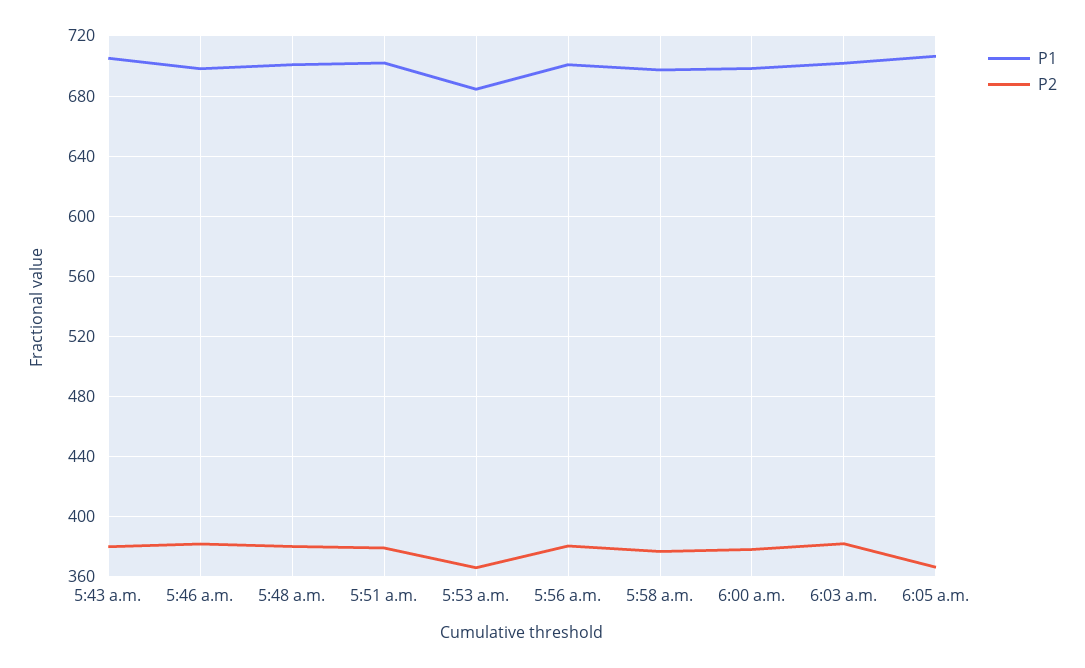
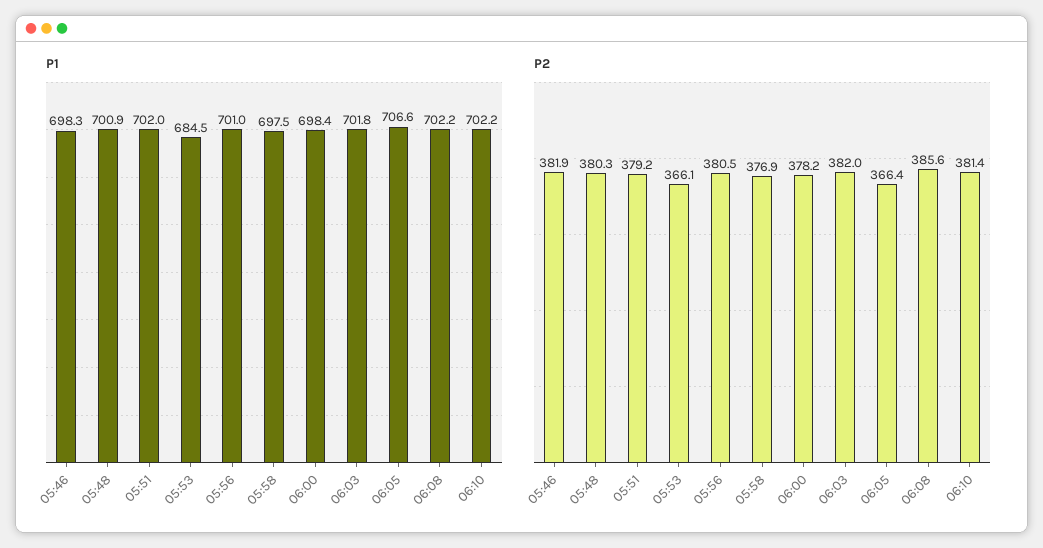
P1, 5:43 a.m.: 705 -> none
P2, 5:43 a.m.: 380 -> none
P1, 06:08: none -> 702.2
P1, 06:10: none -> 702.2
P2, 06:08: none -> 385.6
P2, 06:10: none -> 381.4

